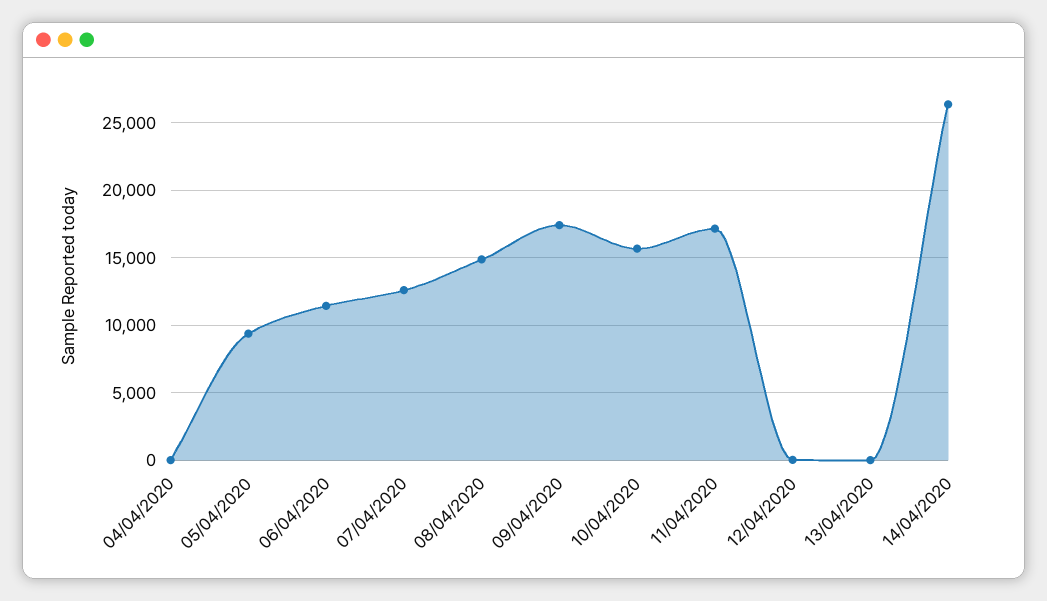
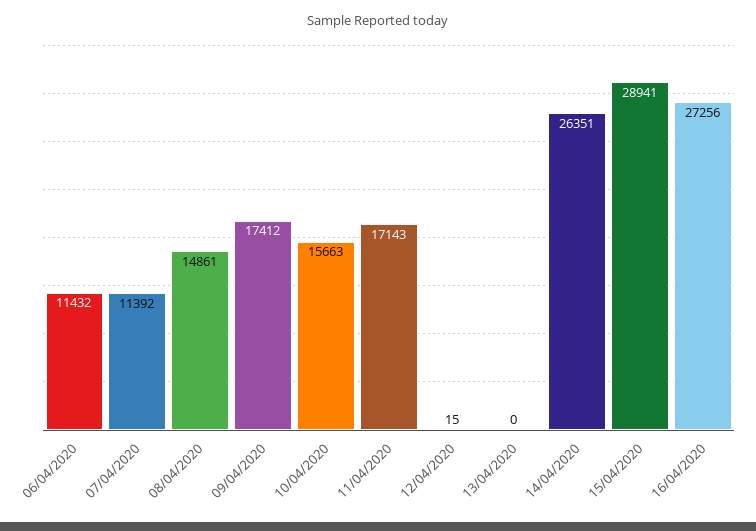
04/04/2020: 0 -> none
05/04/2020: 9500 -> none
07/04/2020: 12500 -> 11392
15/04/2020: none -> 28941
16/04/2020: none -> 27256

